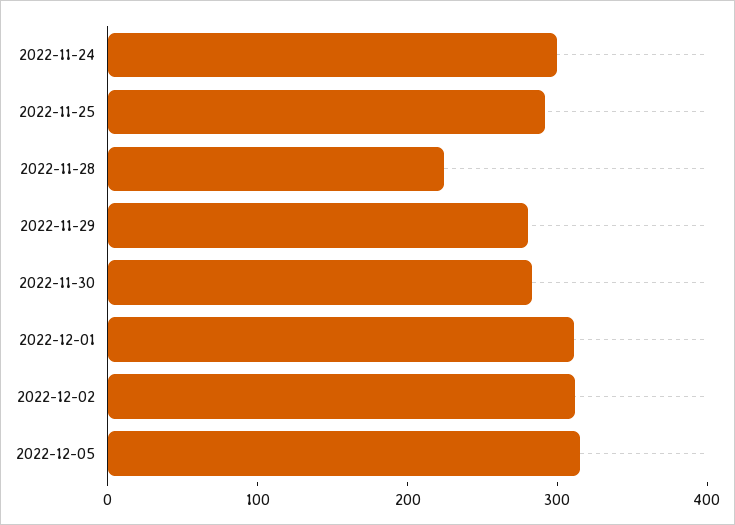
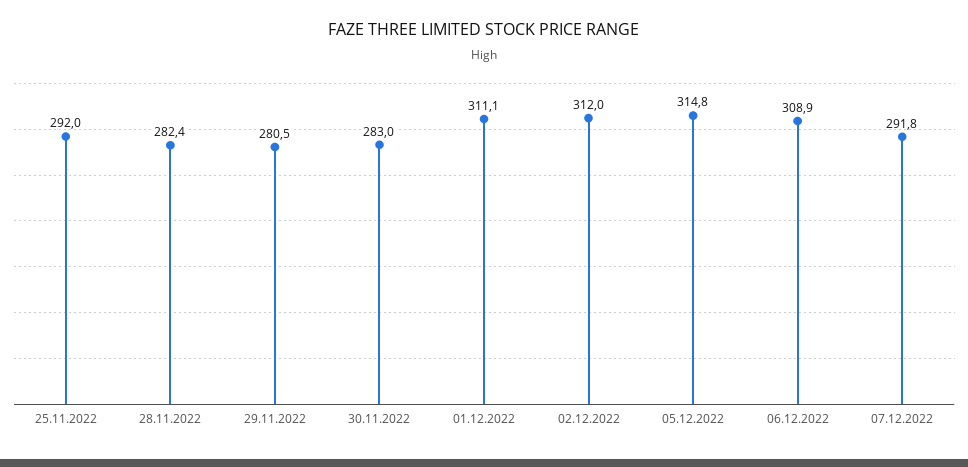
2022-11-24: 300 -> none
2022-11-28: 220 -> 282.4
06.12.2022: none -> 308.9
07.12.2022: none -> 291.8

